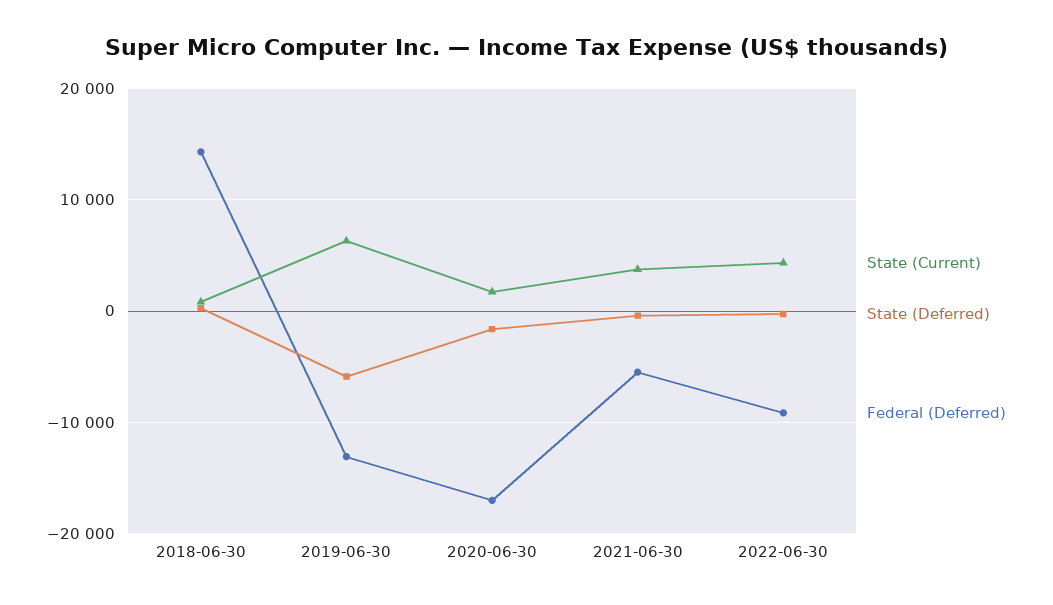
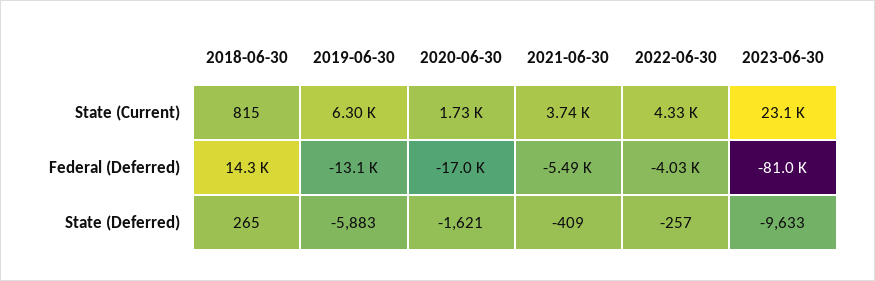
Federal (Deferred), 2022-06-30: -9000 -> -4030
State (Current), 2023-06-30: none -> 23100
Federal (Deferred), 2023-06-30: none -> -81000
State (Deferred), 2023-06-30: none -> -9633

